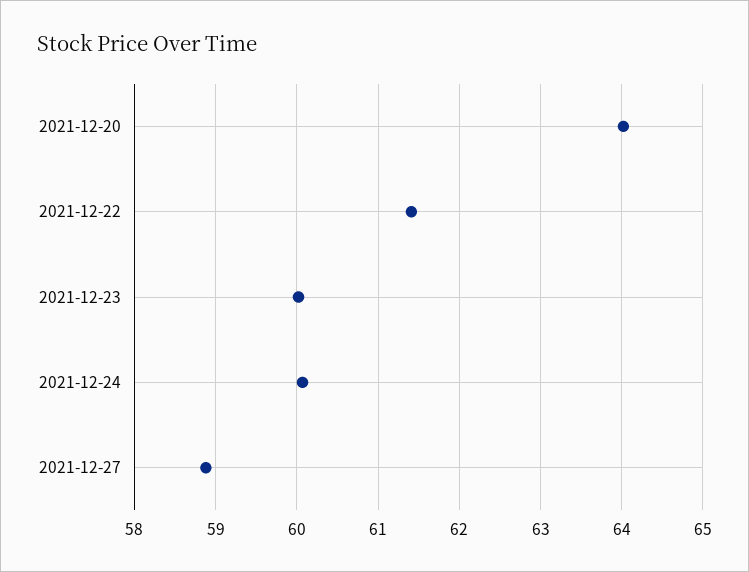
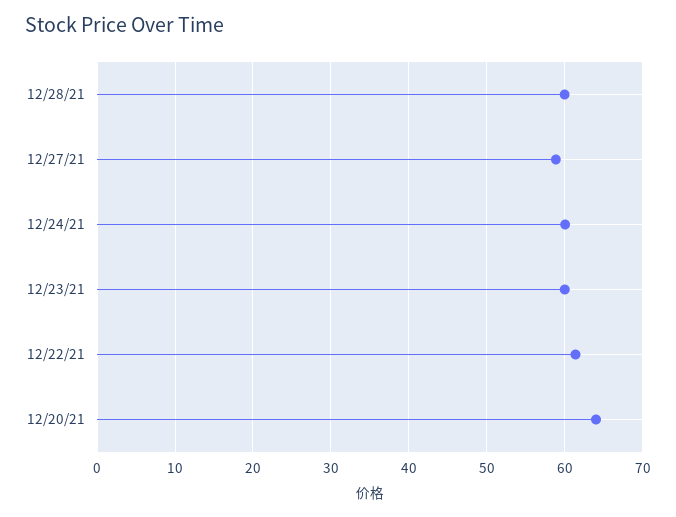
12/28/21: none -> 60

